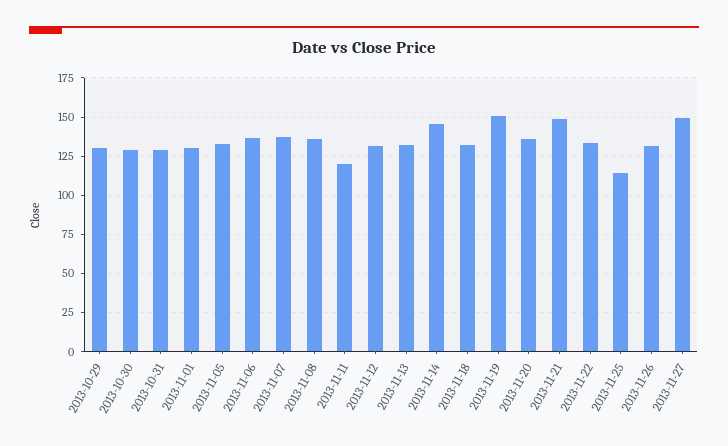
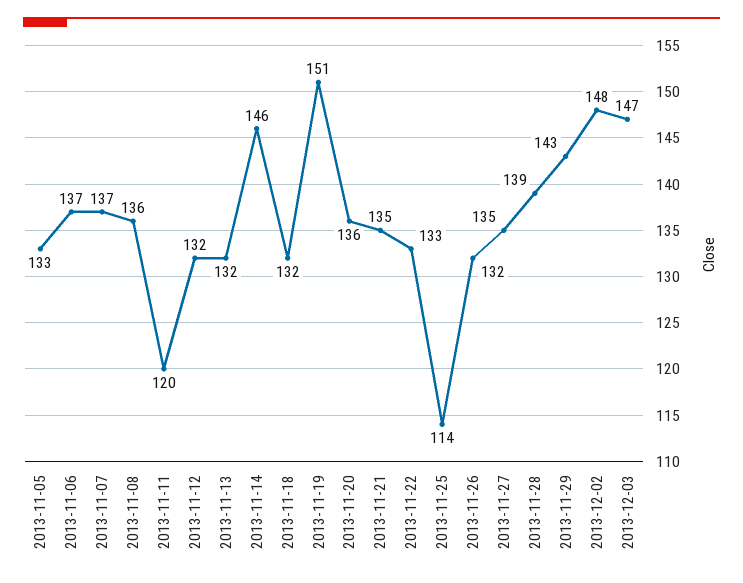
2013-10-29: 130 -> none
2013-10-30: 130 -> none
2013-10-31: 130 -> none
2013-11-01: 130 -> none
2013-11-21: 150 -> 135
2013-11-27: 150 -> 135
2013-11-28: none -> 139
2013-11-29: none -> 143
2013-12-02: none -> 148
2013-12-03: none -> 147

